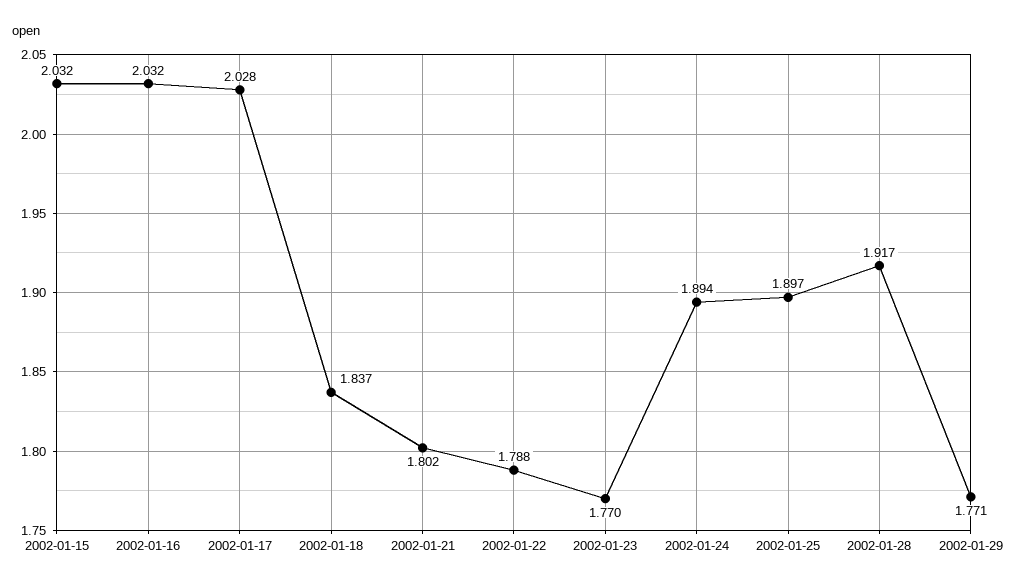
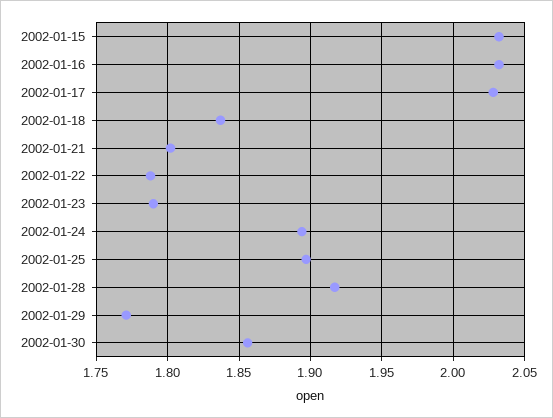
2002-01-23: 1.77 -> 1.79
2002-01-30: none -> 1.855

